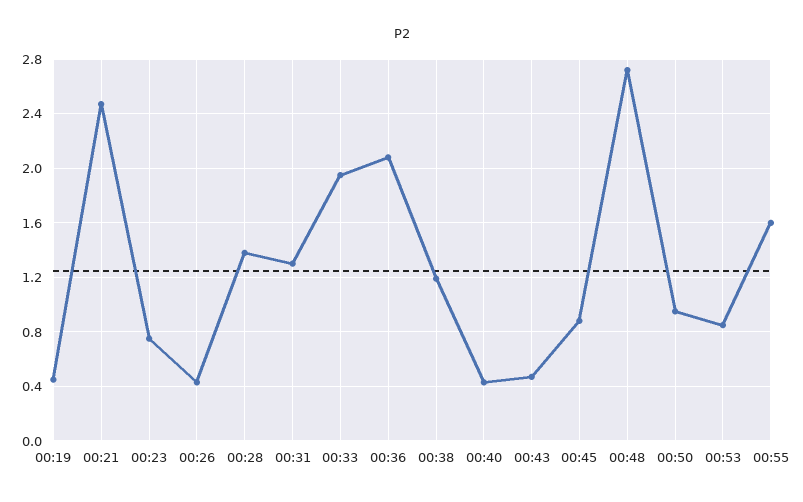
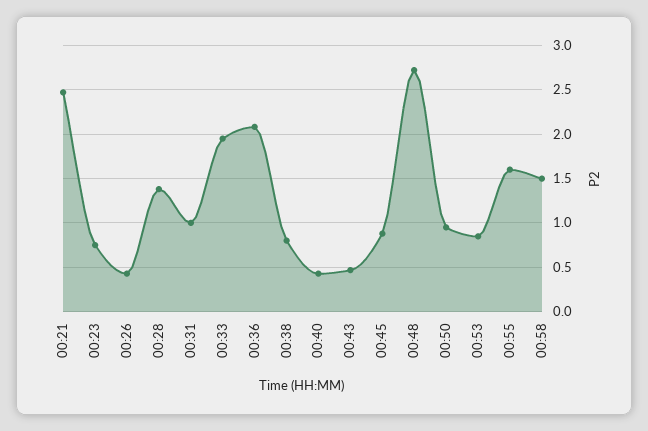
00:19: 0.45 -> none
00:31: 1.3 -> 1
00:38: 1.2 -> 0.8
00:58: none -> 1.5

